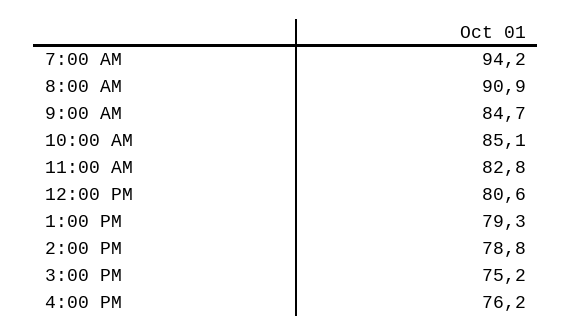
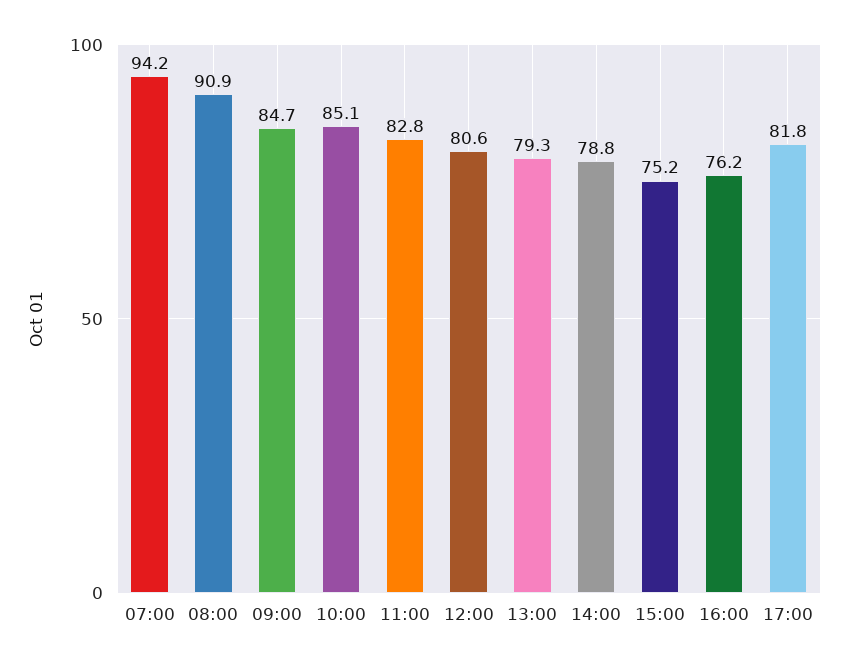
17:00: none -> 81.8

